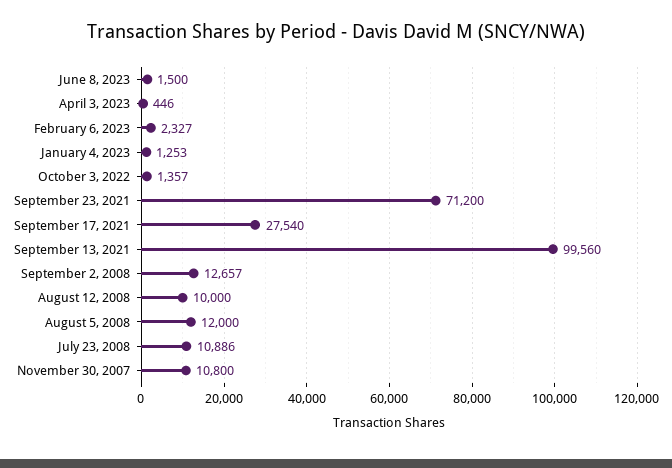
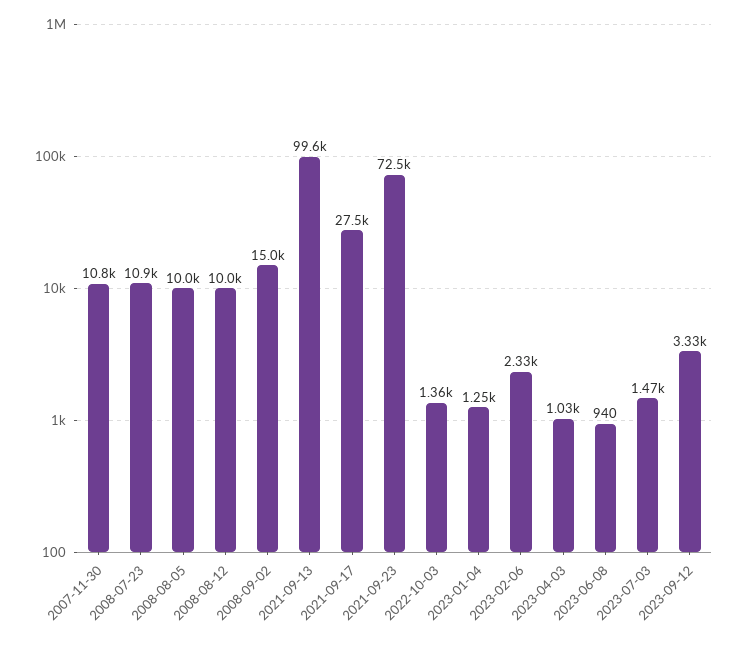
June 8, 2023: 1500 -> 940
April 3, 2023: 446 -> 1030
September 23, 2021: 71200 -> 72500
September 2, 2008: 12657 -> 15000
August 5, 2008: 12000 -> 10000
2023-07-03: none -> 1470
2023-09-12: none -> 3330

